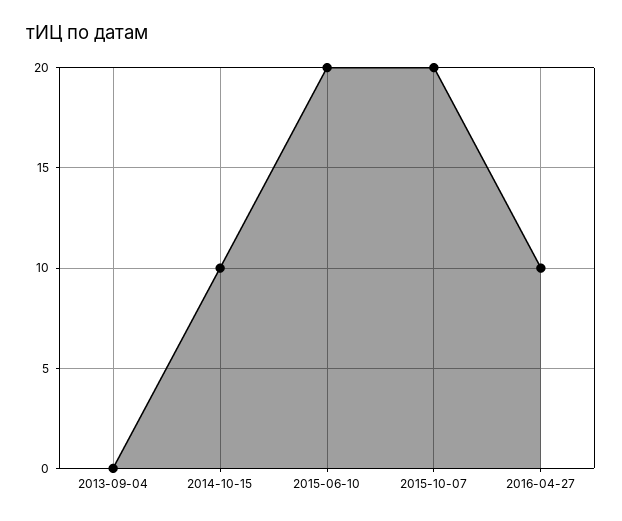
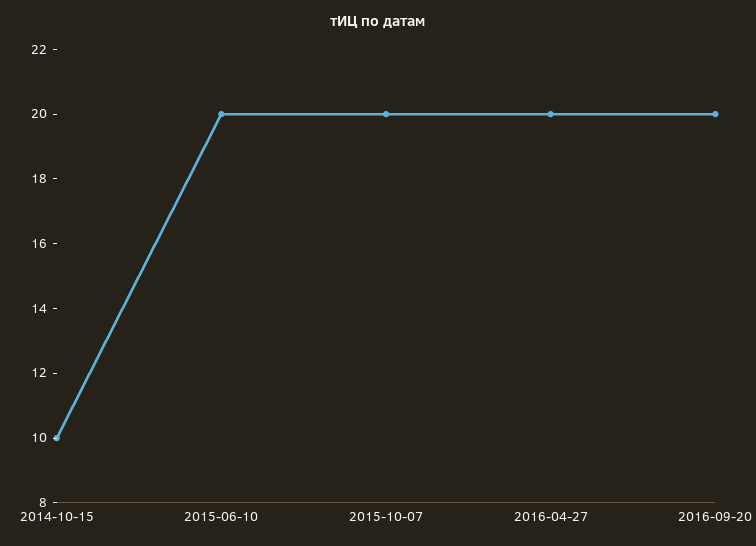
2013-09-04: 0 -> none
2016-04-27: 10 -> 20
2016-09-20: none -> 20

